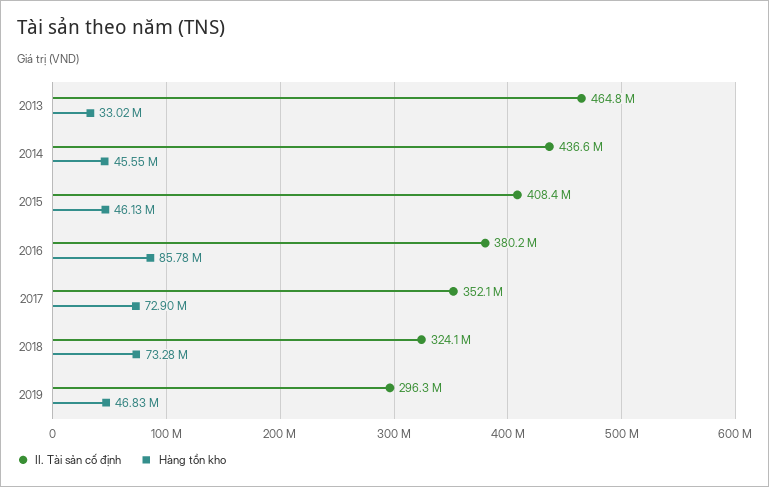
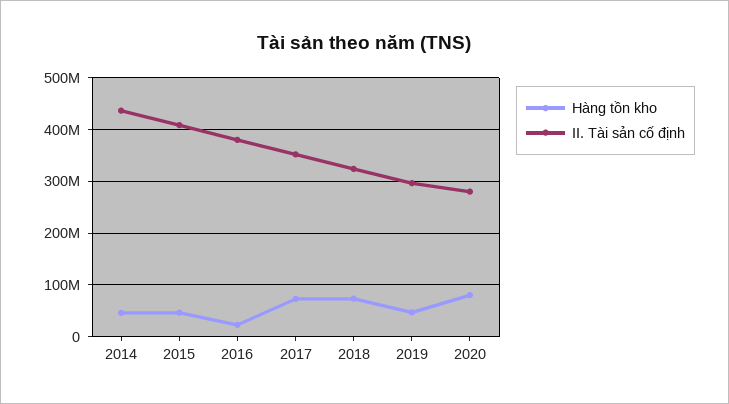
II. Tài sản cố định, 2013: 464800000 -> none
Hàng tồn kho, 2013: 33020000 -> none
Hàng tồn kho, 2016: 85780000 -> 20000000
Hàng tồn kho, 2020: none -> 80000000
II. Tài sản cố định, 2020: none -> 280000000

